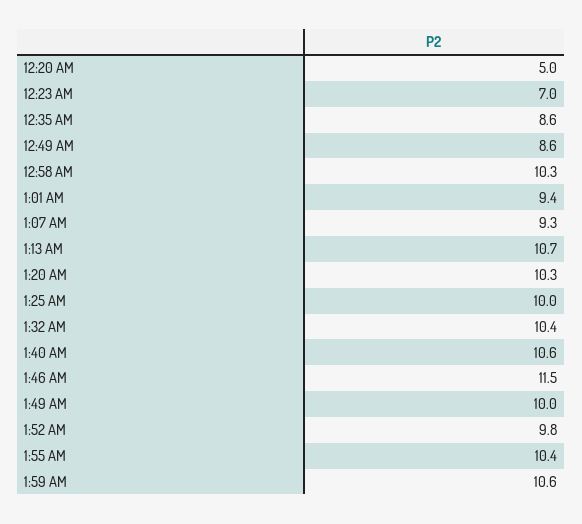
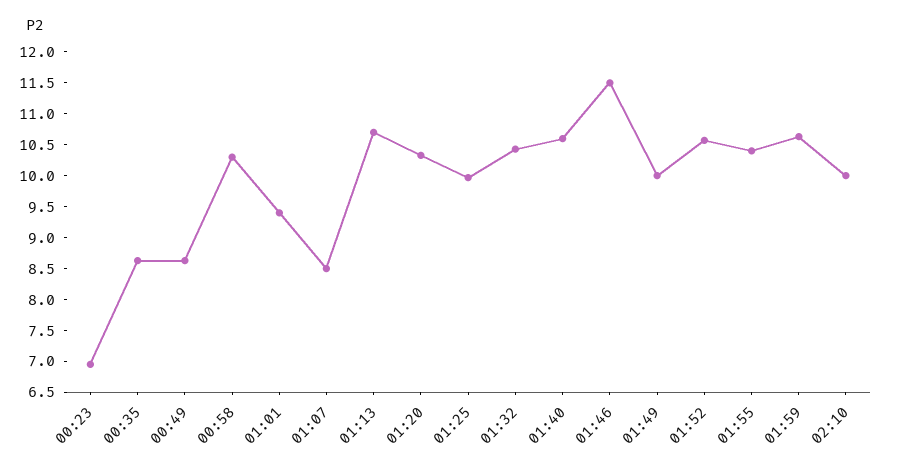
12:20 AM: 5 -> none
1:07 AM: 9.3 -> 8.5
1:52 AM: 9.8 -> 10.5
02:10: none -> 10

